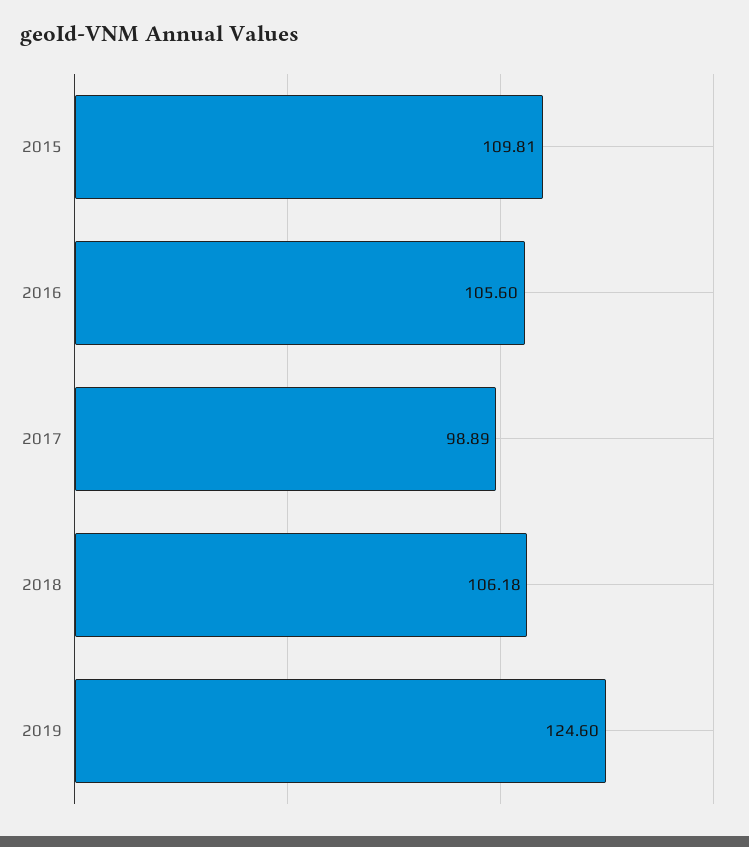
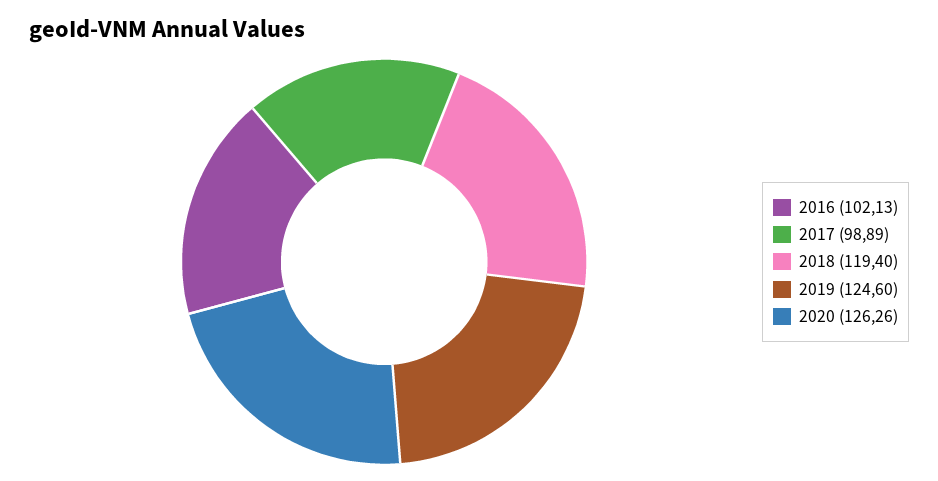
2015: 109.81 -> none
2016: 105.6 -> 102.13
2018: 106.18 -> 119.4
2020: none -> 126.26

